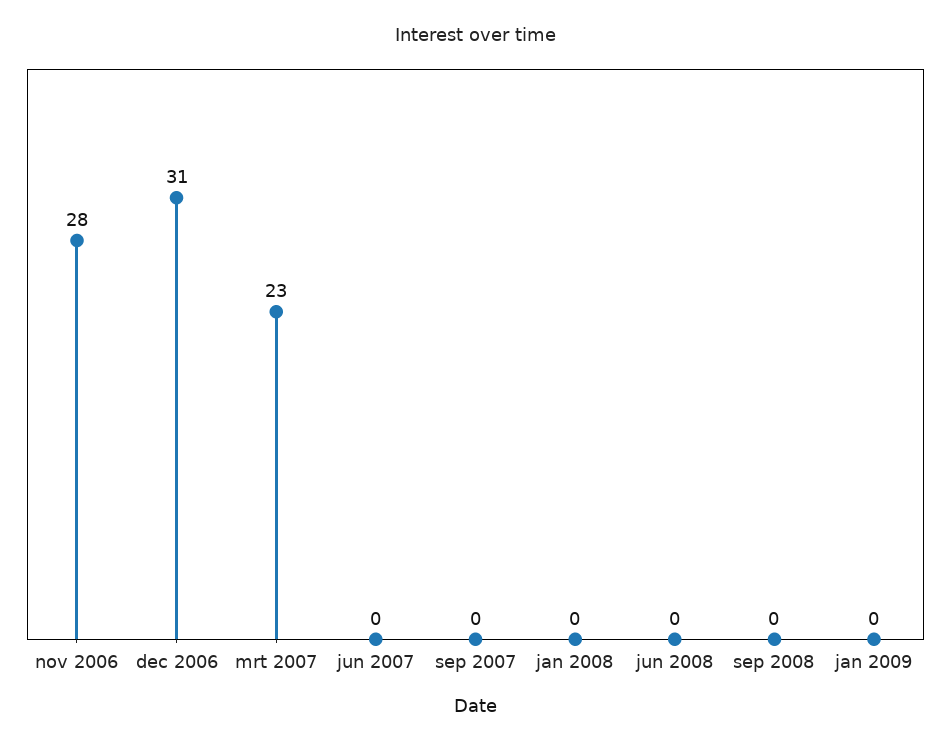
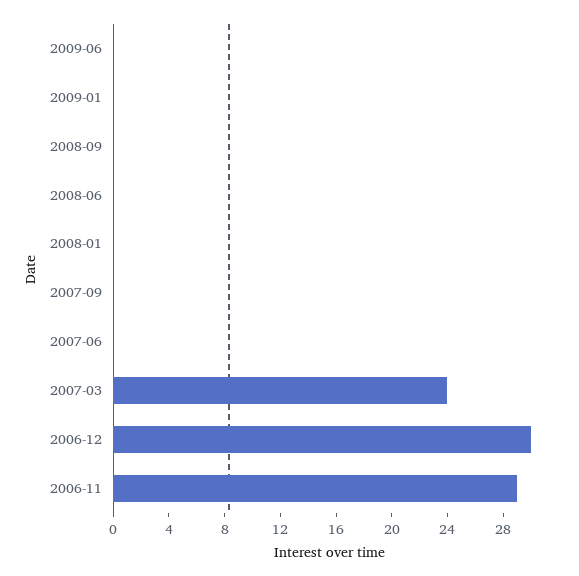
nov 2006: 28 -> 29
dec 2006: 31 -> 30
mrt 2007: 23 -> 24
2009-06: none -> 0

